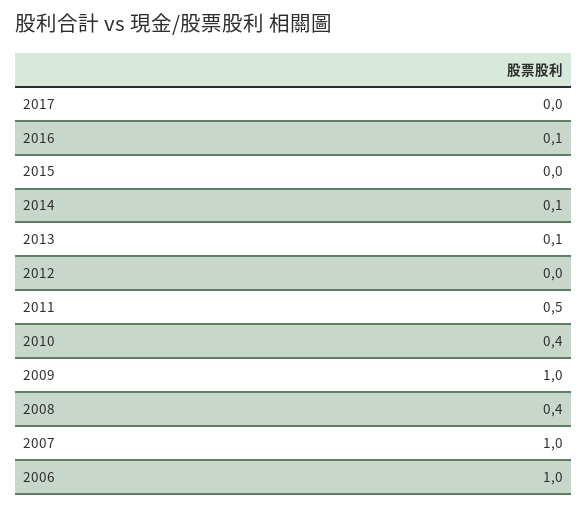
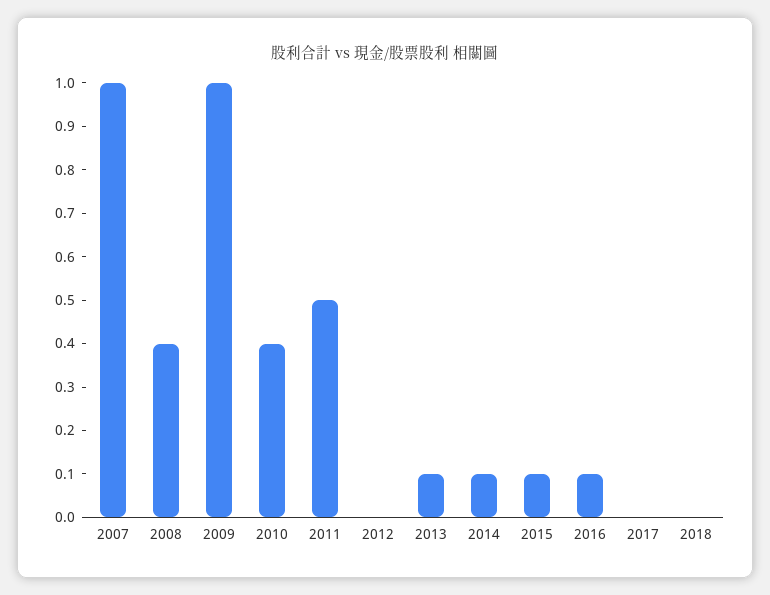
2015: 0 -> 0.1
2006: 1 -> none
2018: none -> 0

